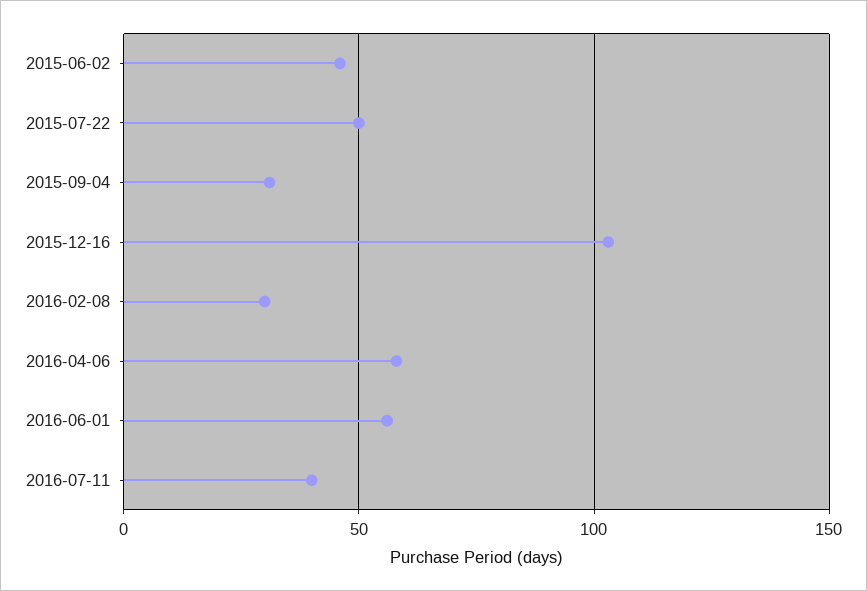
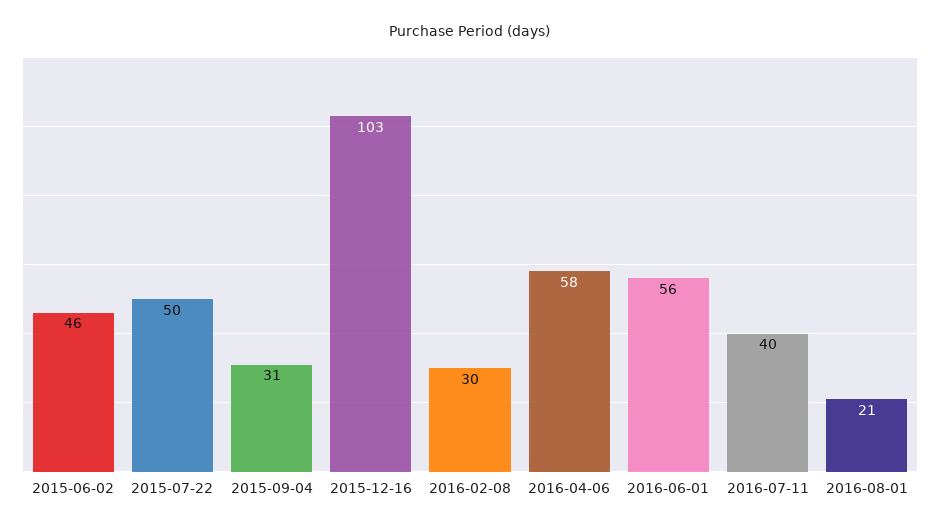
2016-08-01: none -> 21

